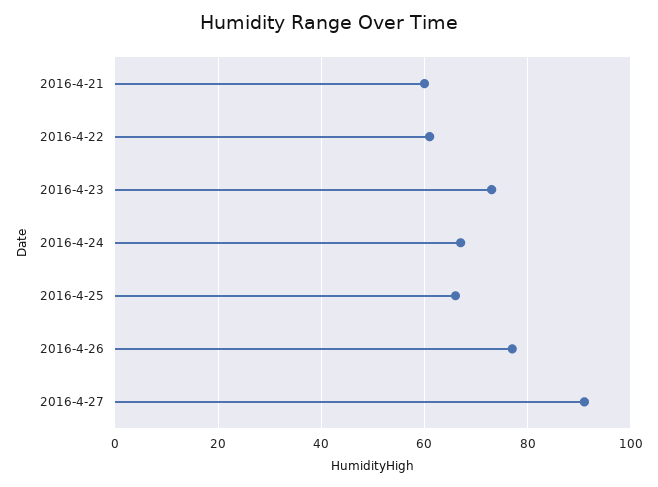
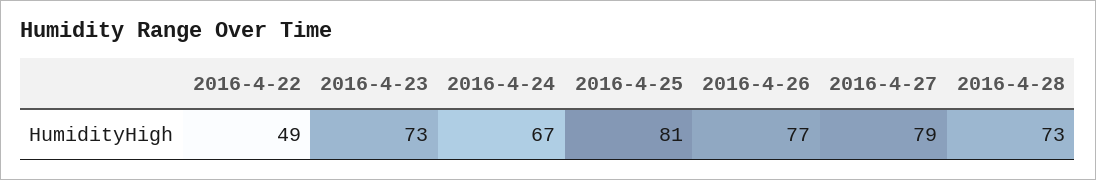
2016-4-21: 60 -> none
2016-4-22: 60 -> 49
2016-4-25: 65 -> 81
2016-4-27: 90 -> 79
2016-4-28: none -> 73

